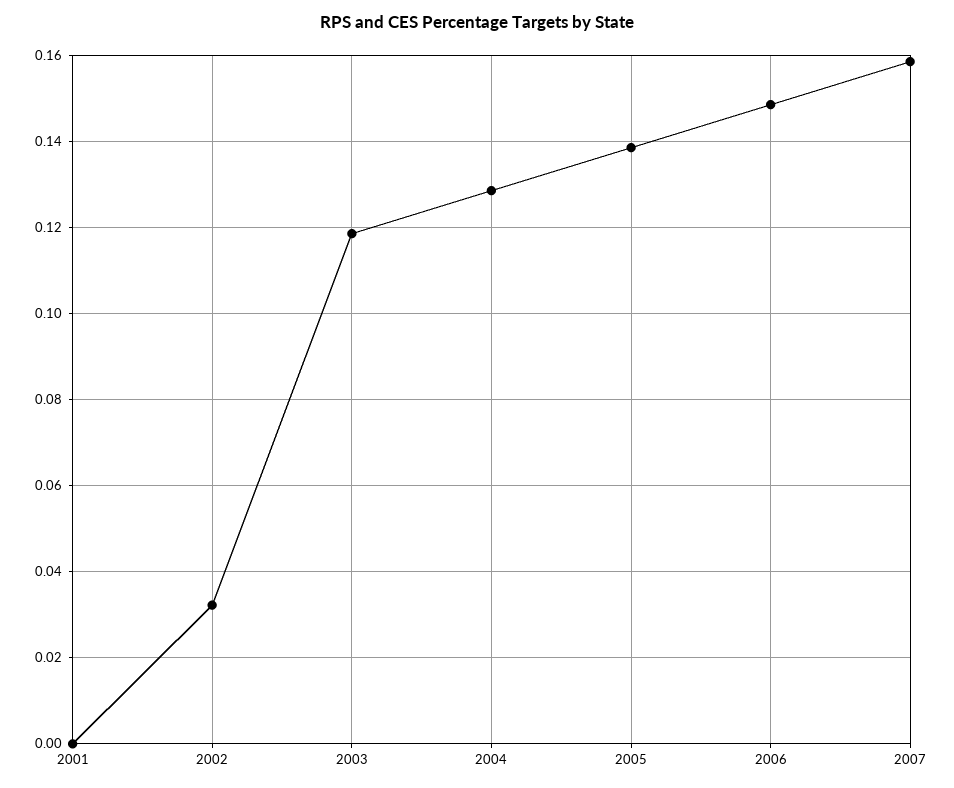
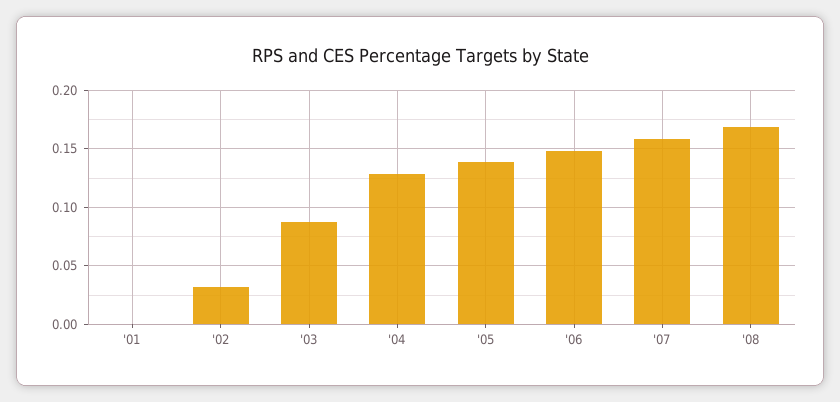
2003: 0.118 -> 0.09
'08: none -> 0.17

